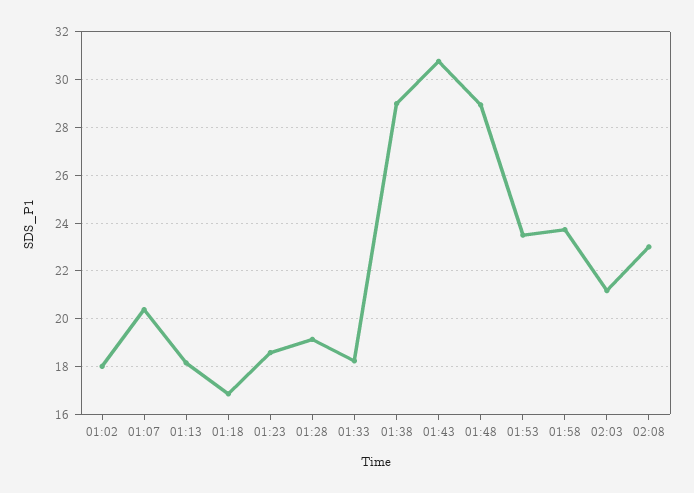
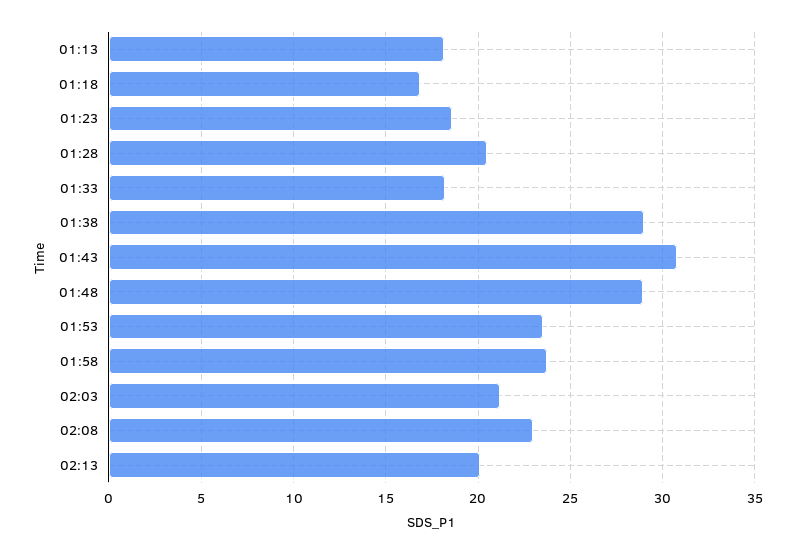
01:02: 18 -> none
01:07: 20.5 -> none
01:28: 19 -> 20.5
02:13: none -> 20

